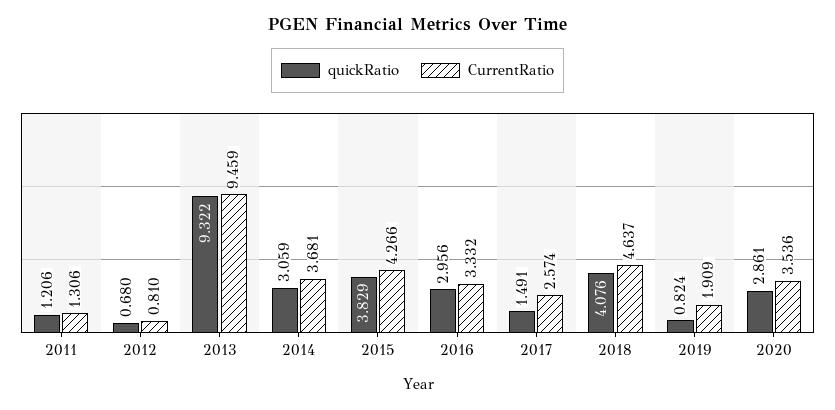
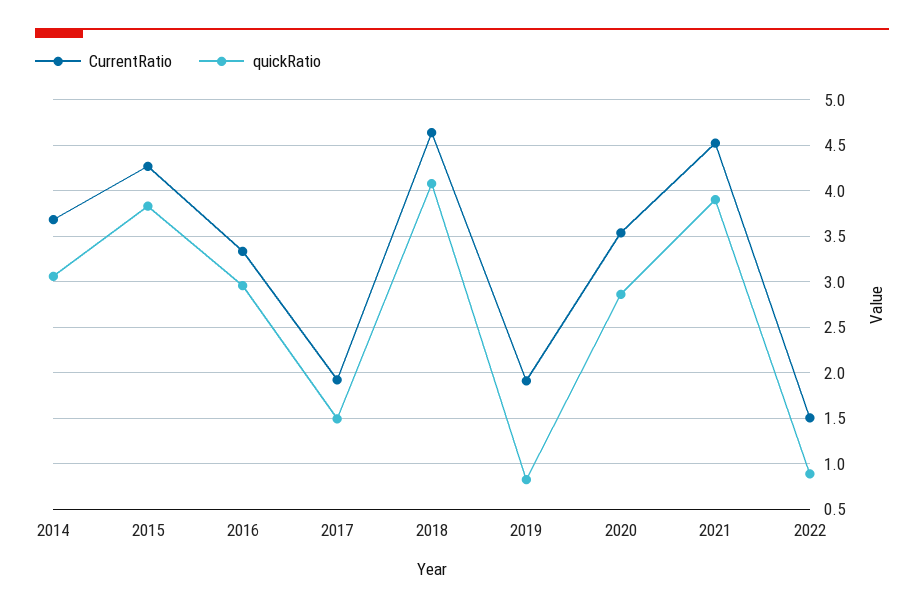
quickRatio, 2011: 1.206 -> none
CurrentRatio, 2011: 1.306 -> none
quickRatio, 2012: 0.68 -> none
CurrentRatio, 2012: 0.81 -> none
quickRatio, 2013: 9.322 -> none
CurrentRatio, 2013: 9.459 -> none
CurrentRatio, 2017: 2.574 -> 1.9
CurrentRatio, 2021: none -> 4.5
quickRatio, 2021: none -> 3.9
CurrentRatio, 2022: none -> 1.5
quickRatio, 2022: none -> 0.9

